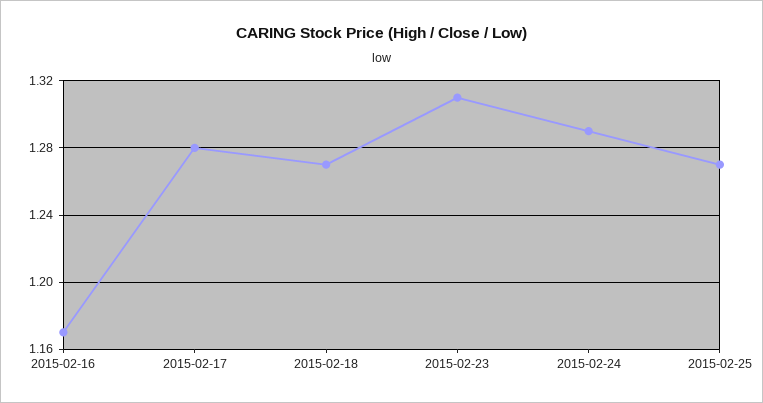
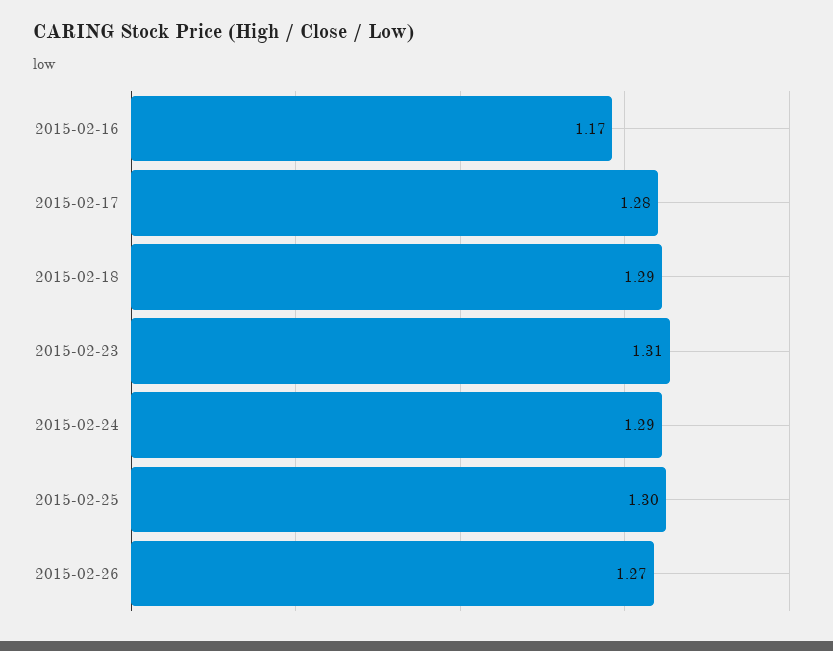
2015-02-18: 1.27 -> 1.29
2015-02-25: 1.27 -> 1.3
2015-02-26: none -> 1.27

